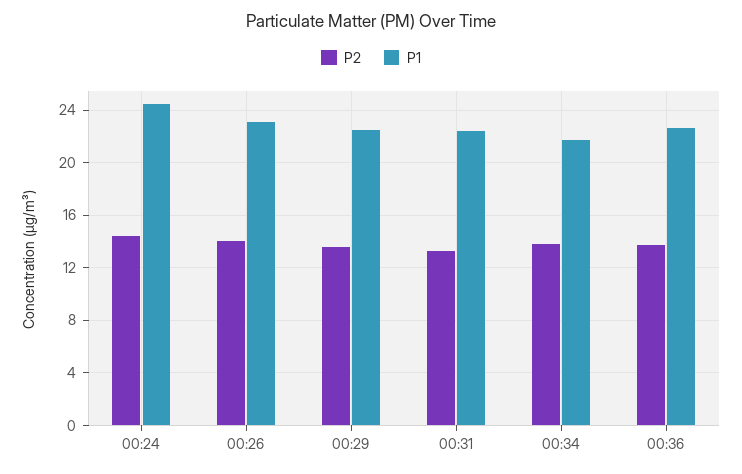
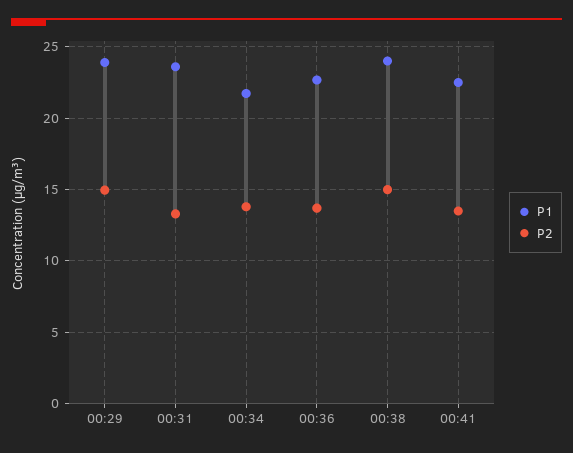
P2, 00:24: 14.5 -> none
P1, 00:24: 24.5 -> none
P2, 00:26: 14 -> none
P1, 00:26: 23 -> none
P2, 00:29: 13.5 -> 15
P1, 00:29: 22.5 -> 24
P1, 00:31: 22.5 -> 23.5
P1, 00:38: none -> 24
P2, 00:38: none -> 15
P1, 00:41: none -> 22.5
P2, 00:41: none -> 13.5

